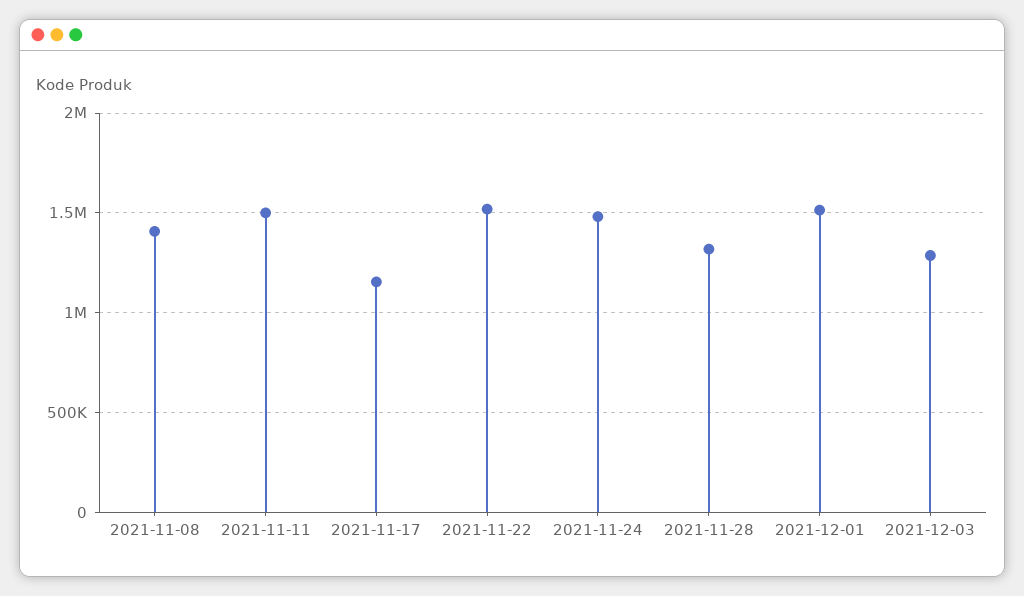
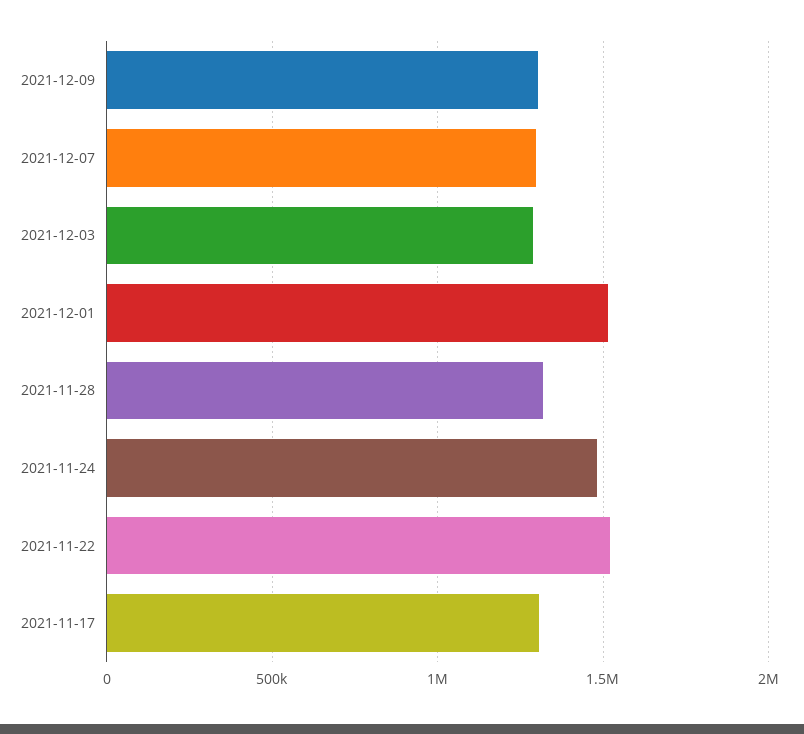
2021-11-08: 1400000 -> none
2021-11-11: 1500000 -> none
2021-11-17: 1150000 -> 1300000
2021-12-09: none -> 1300000
2021-12-07: none -> 1300000

